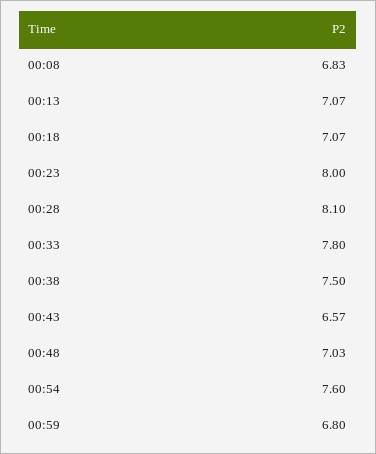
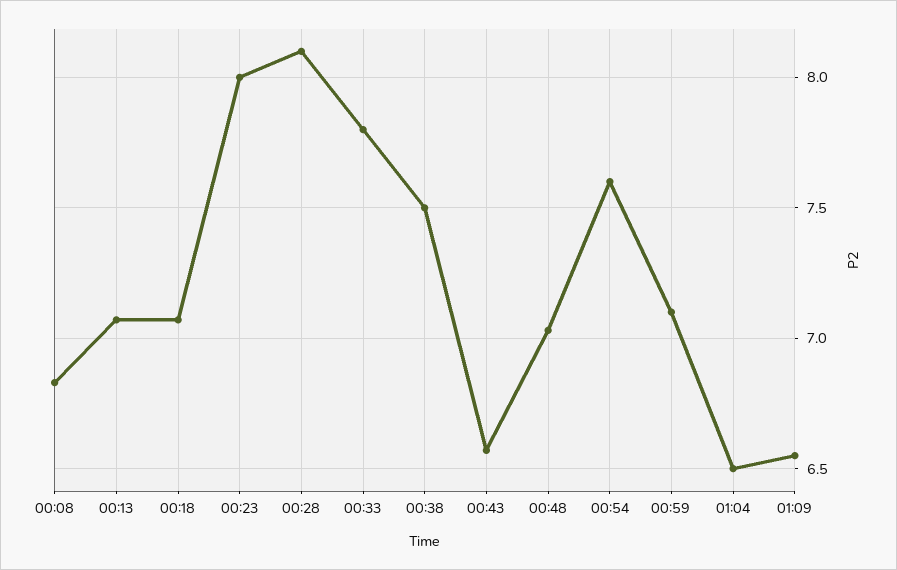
00:59: 6.8 -> 7.1
01:04: none -> 6.5
01:09: none -> 6.55

